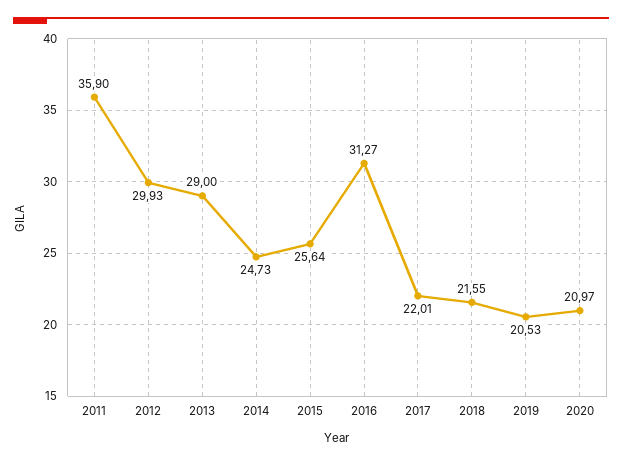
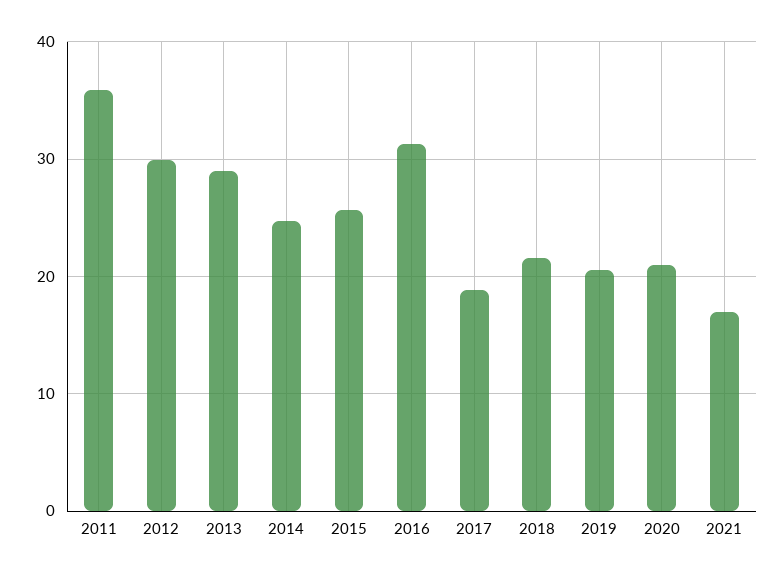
2017: 22.01 -> 19
2021: none -> 17

